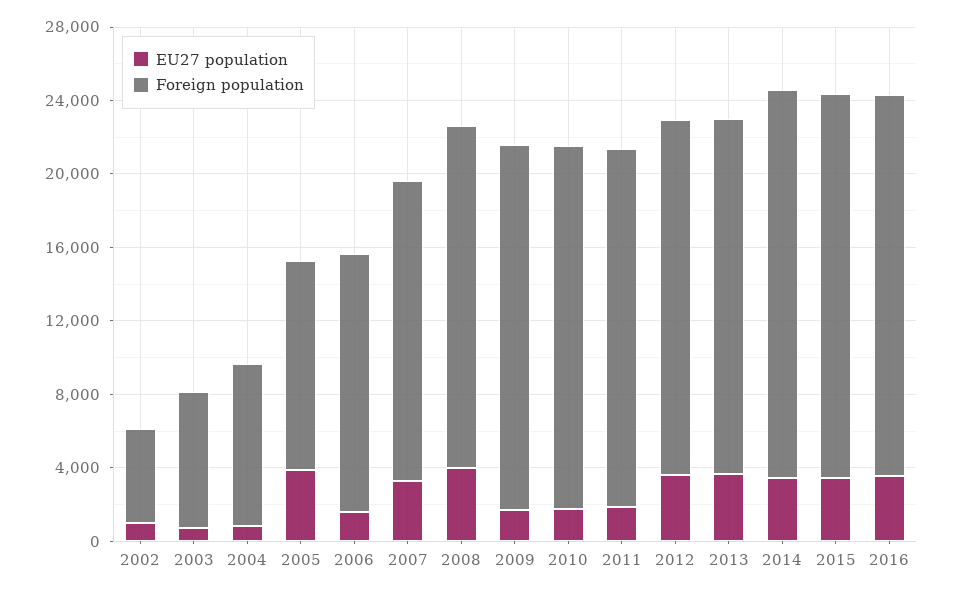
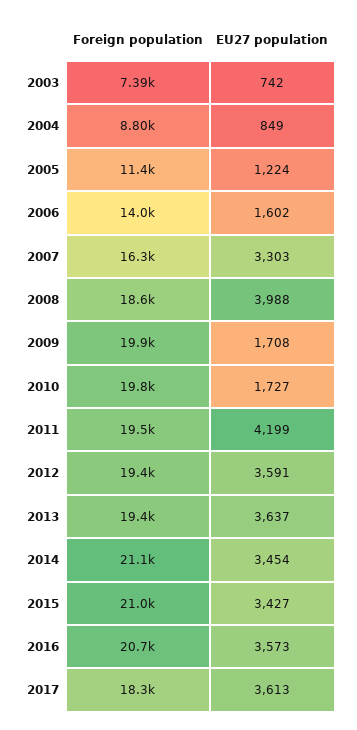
EU27 population, 2002: 1000 -> none
Foreign population, 2002: 5000 -> none
EU27 population, 2005: 4000 -> 1224
EU27 population, 2011: 2000 -> 4199
Foreign population, 2017: none -> 18300
EU27 population, 2017: none -> 3613

